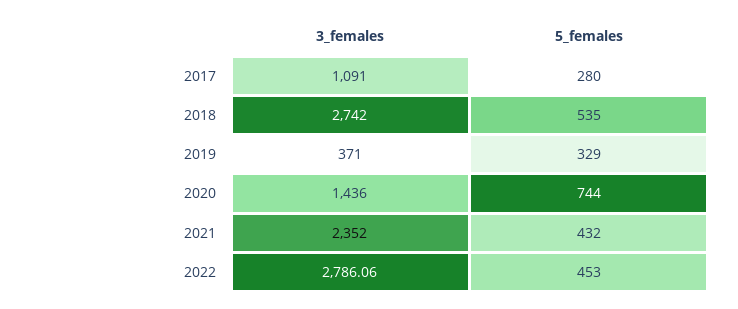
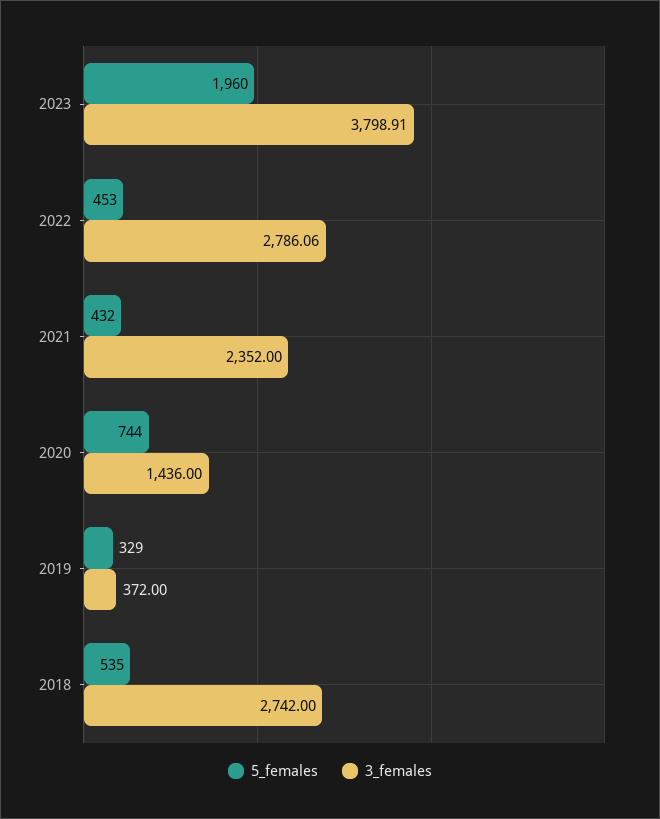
3_females, 2017: 1091 -> none
5_females, 2017: 280 -> none
3_females, 2019: 371 -> 372
5_females, 2023: none -> 1960
3_females, 2023: none -> 3798.91

